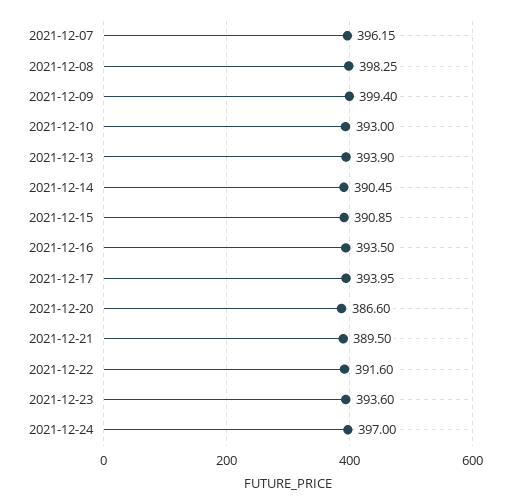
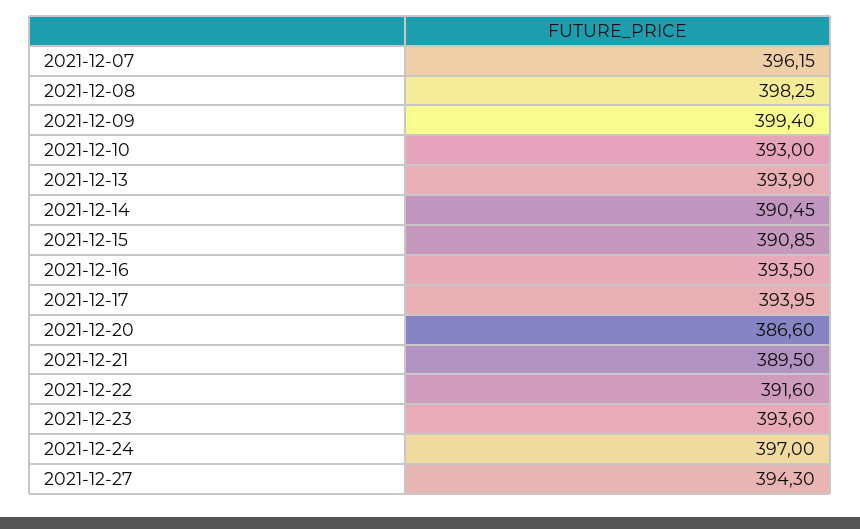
2021-12-27: none -> 394.3

